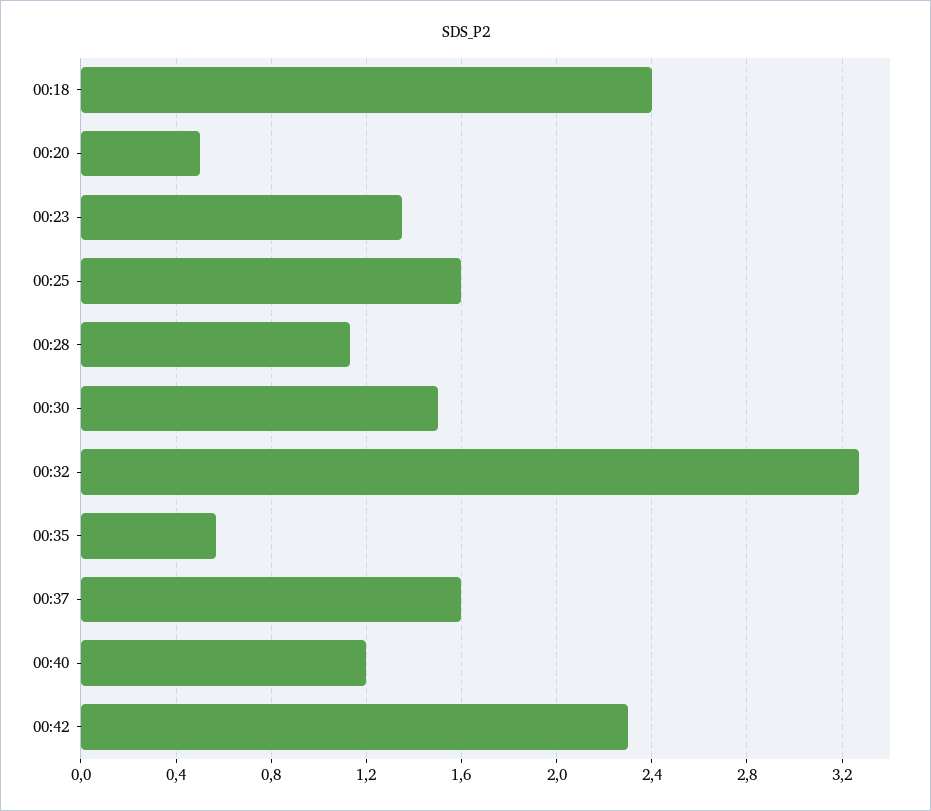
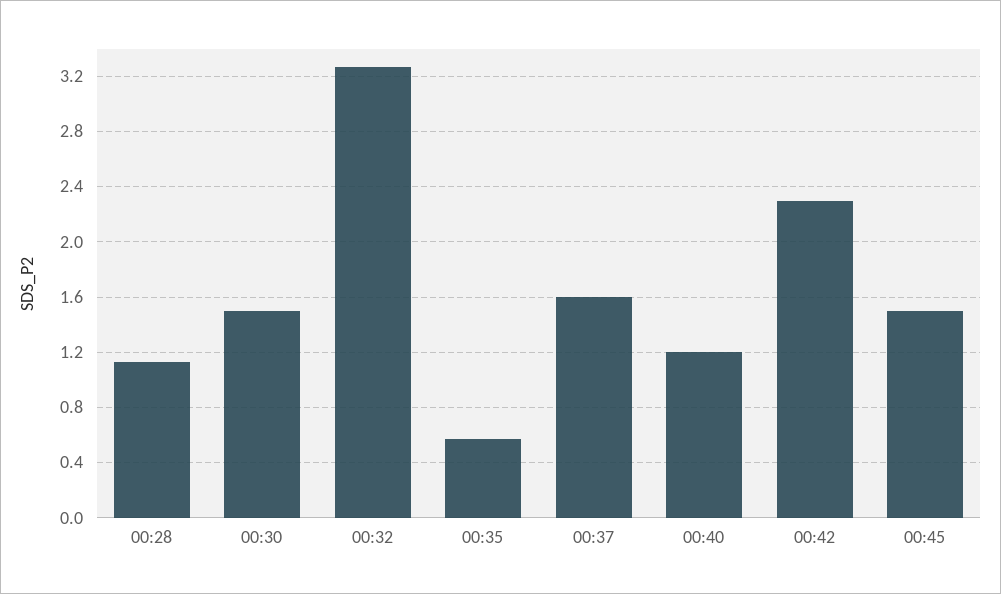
00:18: 2.4 -> none
00:20: 0.5 -> none
00:23: 1.35 -> none
00:25: 1.6 -> none
00:45: none -> 1.5

